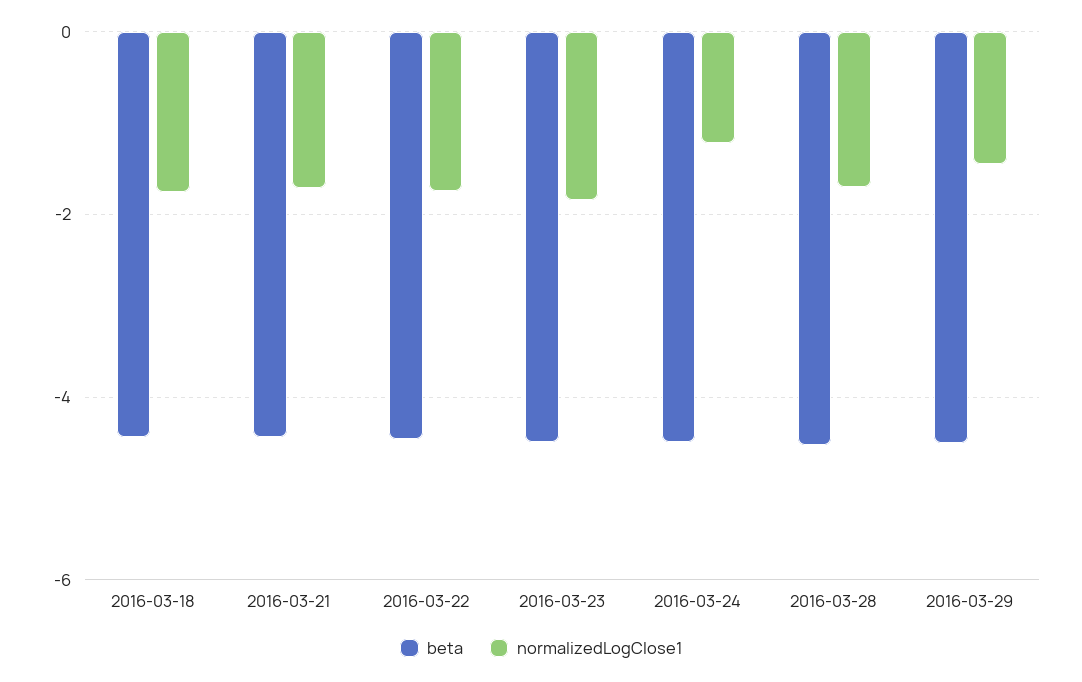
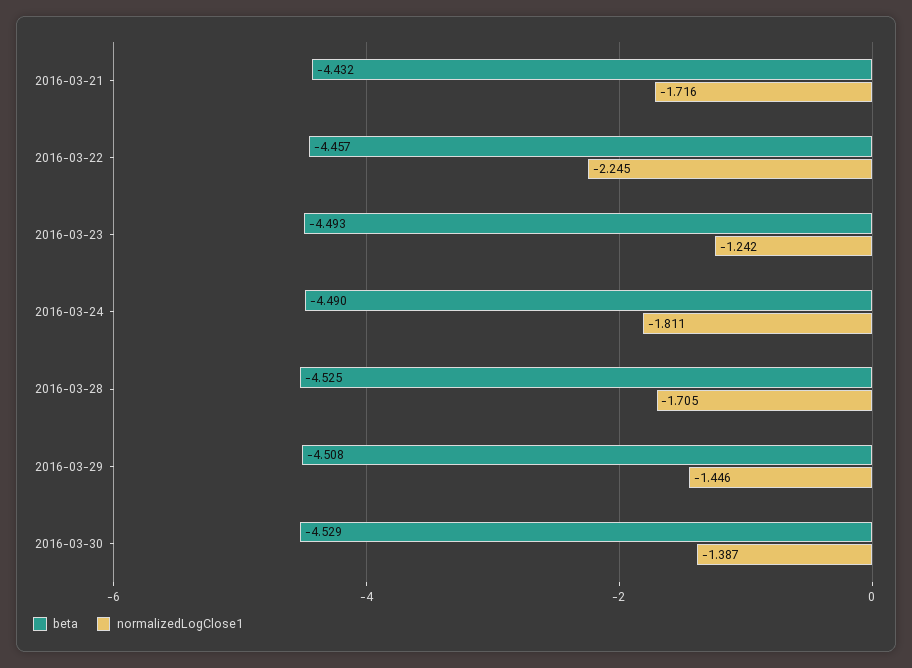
beta, 2016-03-18: -4.4 -> none
normalizedLogClose1, 2016-03-18: -1.8 -> none
normalizedLogClose1, 2016-03-22: -1.8 -> -2.245
normalizedLogClose1, 2016-03-23: -1.8 -> -1.242
normalizedLogClose1, 2016-03-24: -1.2 -> -1.811
beta, 2016-03-30: none -> -4.529
normalizedLogClose1, 2016-03-30: none -> -1.387

